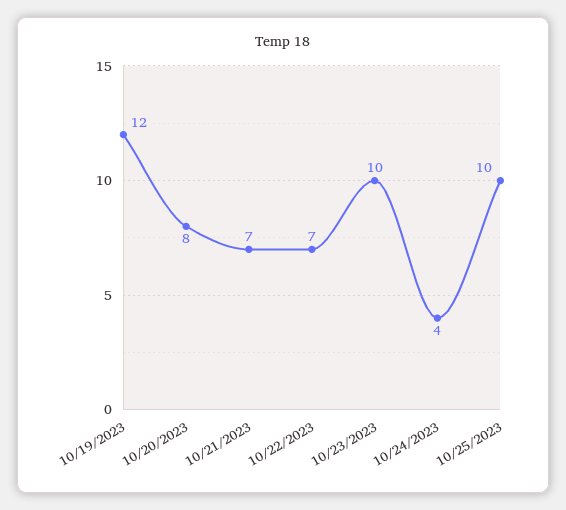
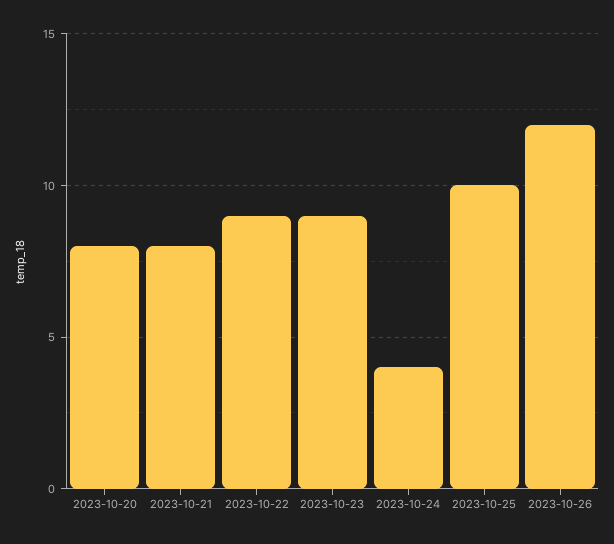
10/19/2023: 12 -> none
10/21/2023: 7 -> 8
10/22/2023: 7 -> 9
10/23/2023: 10 -> 9
2023-10-26: none -> 12

